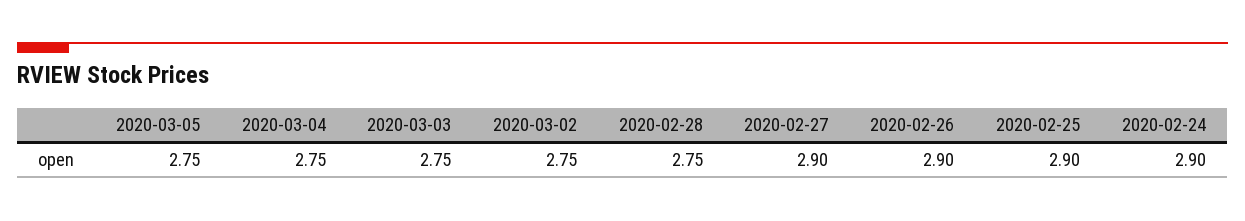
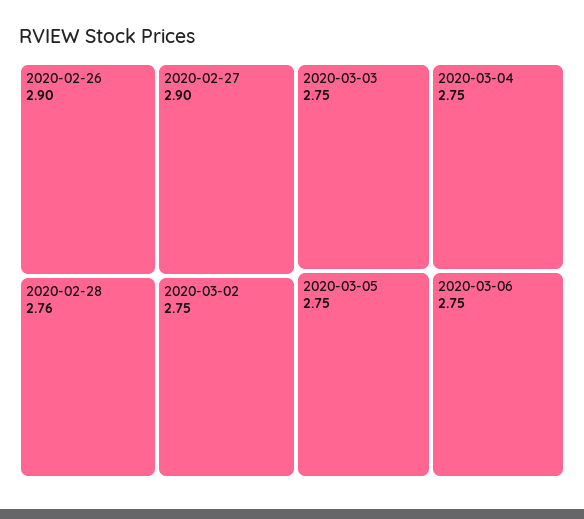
2020-02-28: 2.75 -> 2.76
2020-02-25: 2.9 -> none
2020-02-24: 2.9 -> none
2020-03-06: none -> 2.75

